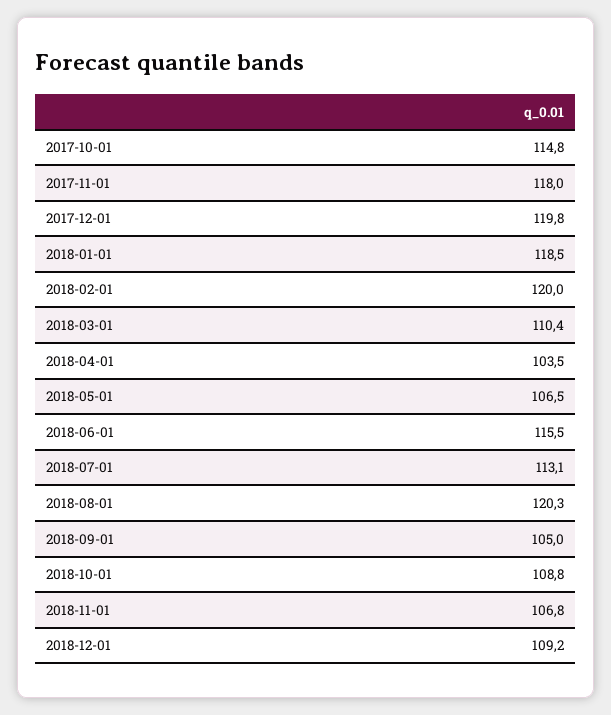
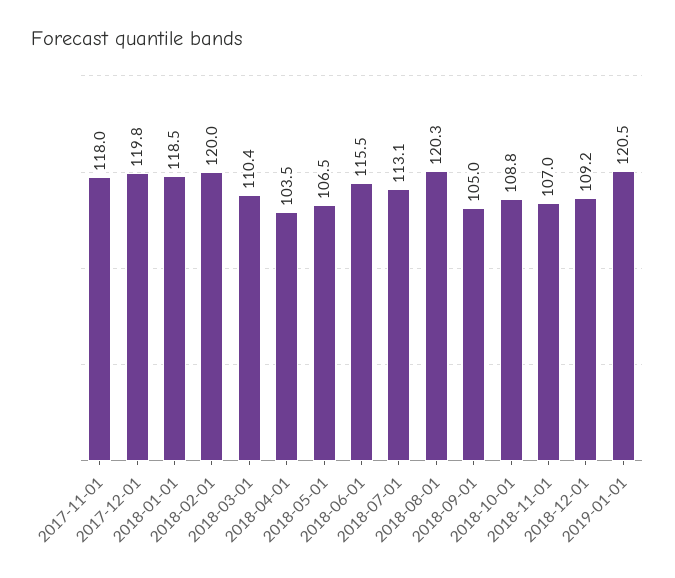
2017-10-01: 114.8 -> none
2018-11-01: 106.8 -> 107
2019-01-01: none -> 120.5

